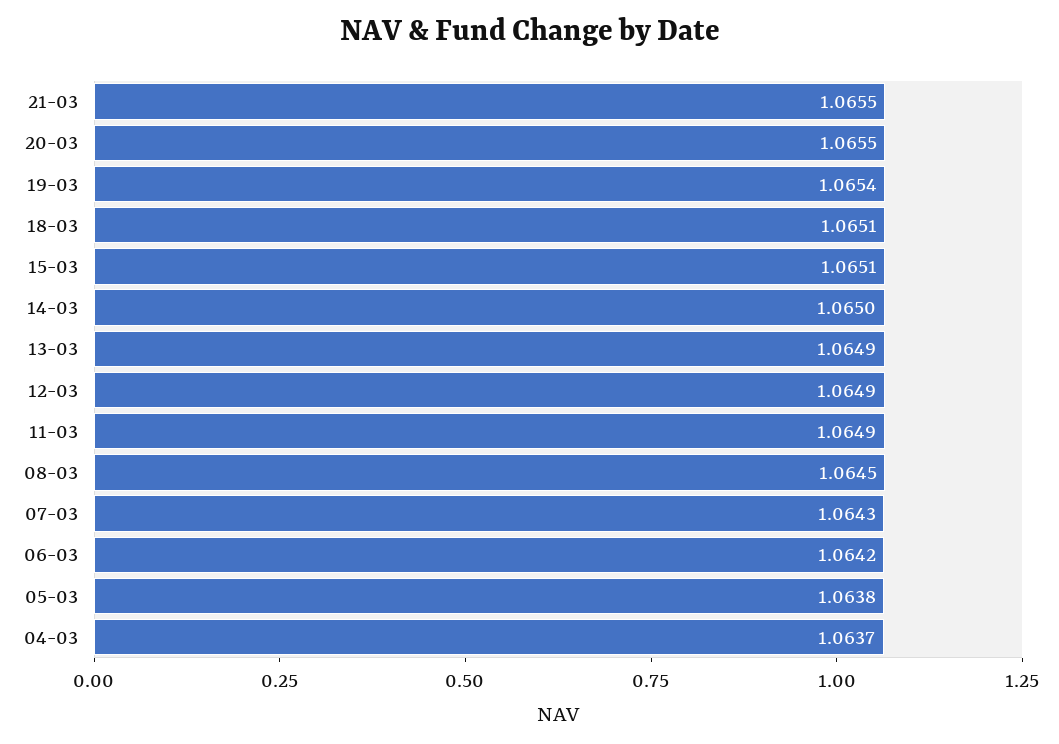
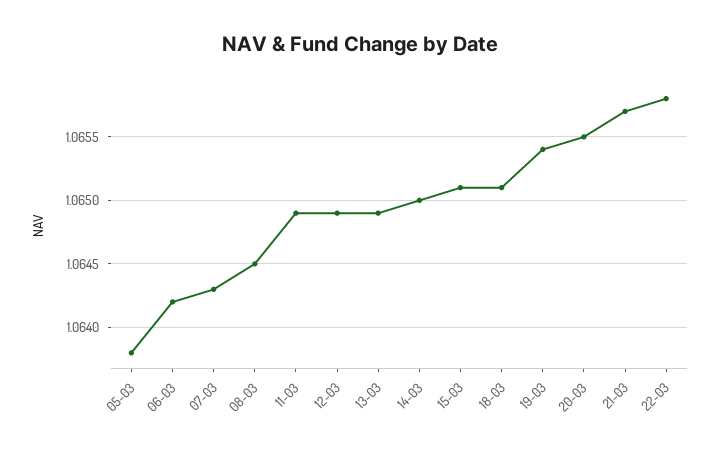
21-03: 1.0655 -> 1.0657
04-03: 1.0637 -> none
22-03: none -> 1.0658

